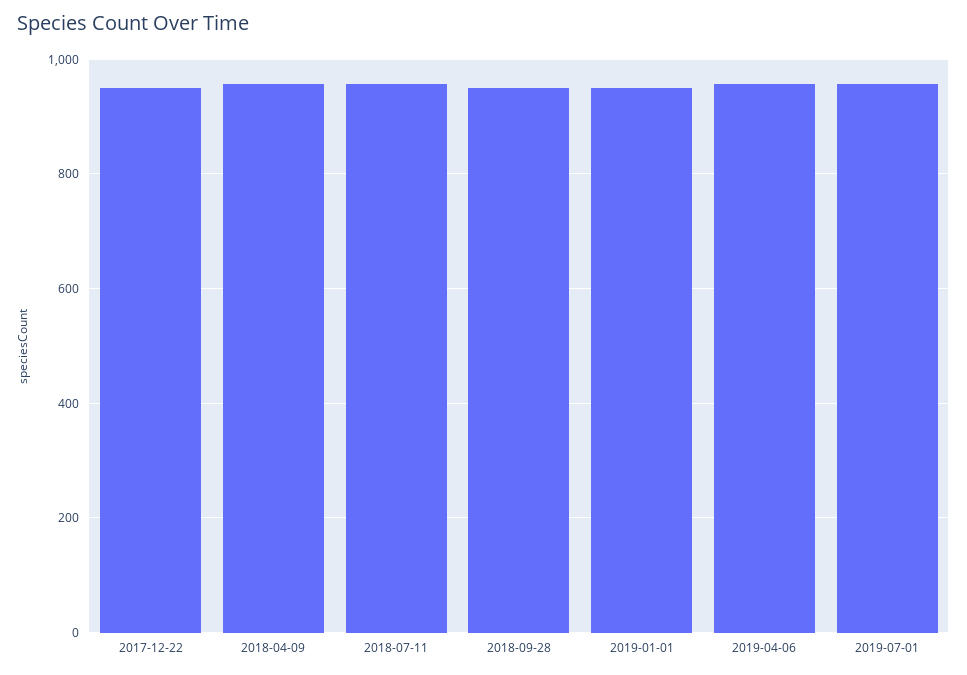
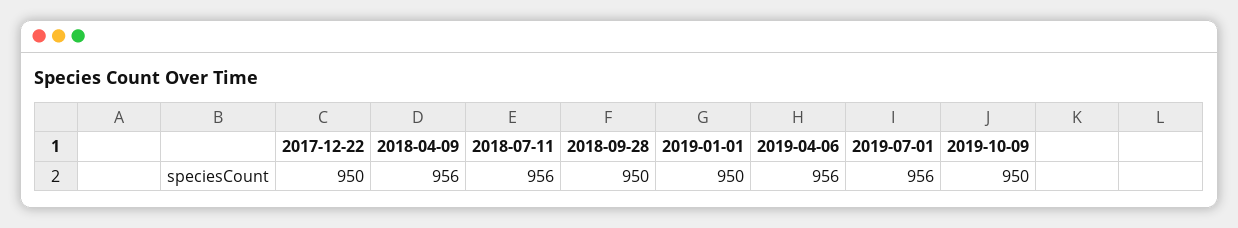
2019-10-09: none -> 950

